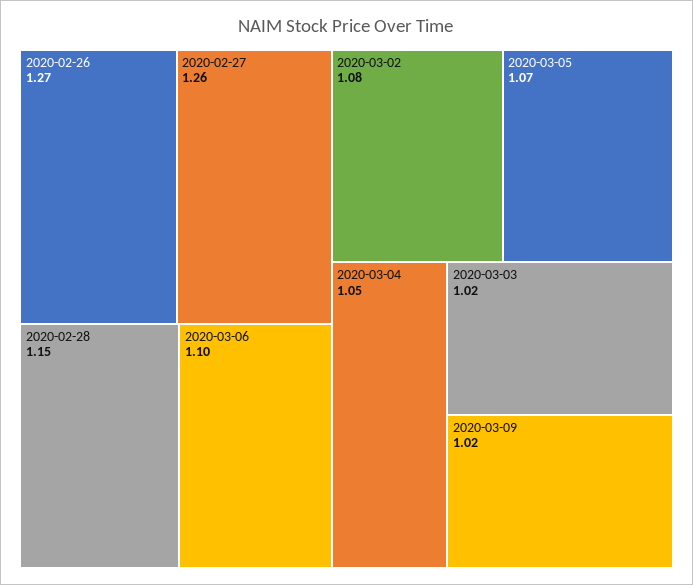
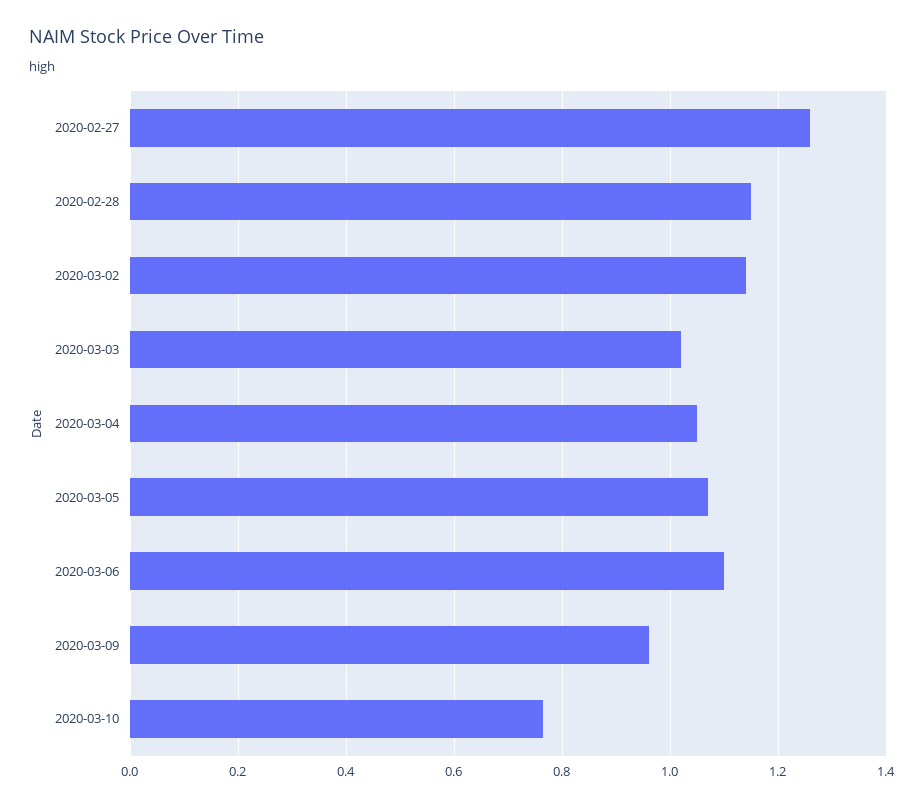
2020-02-26: 1.27 -> none
2020-03-02: 1.08 -> 1.14
2020-03-09: 1.02 -> 0.96
2020-03-10: none -> 0.76

